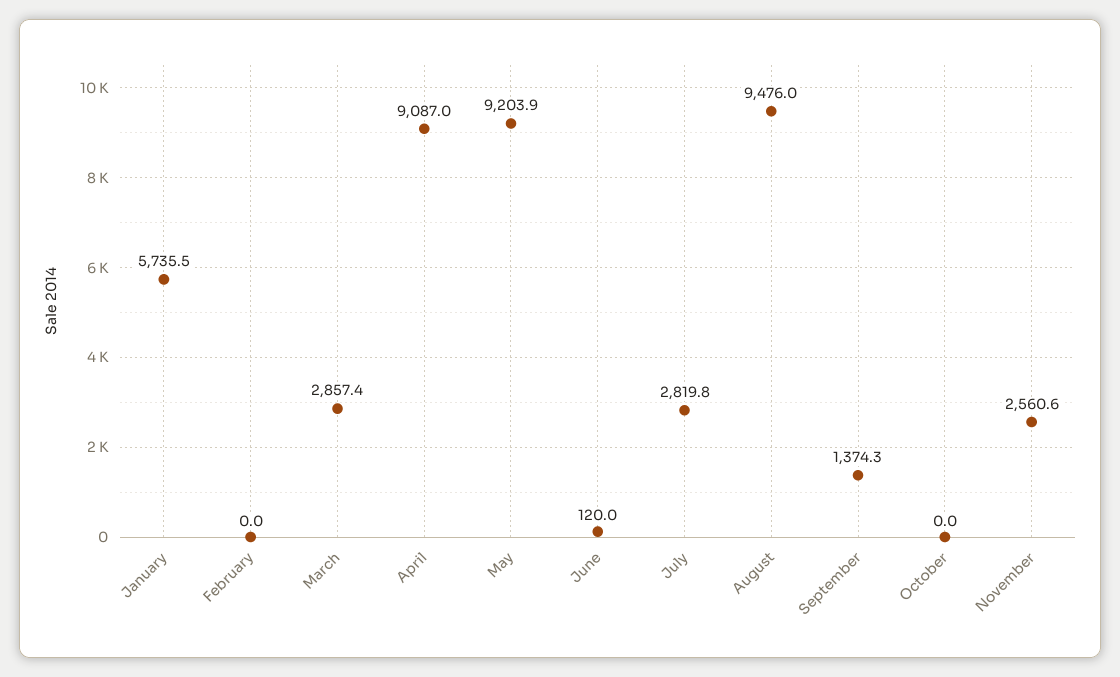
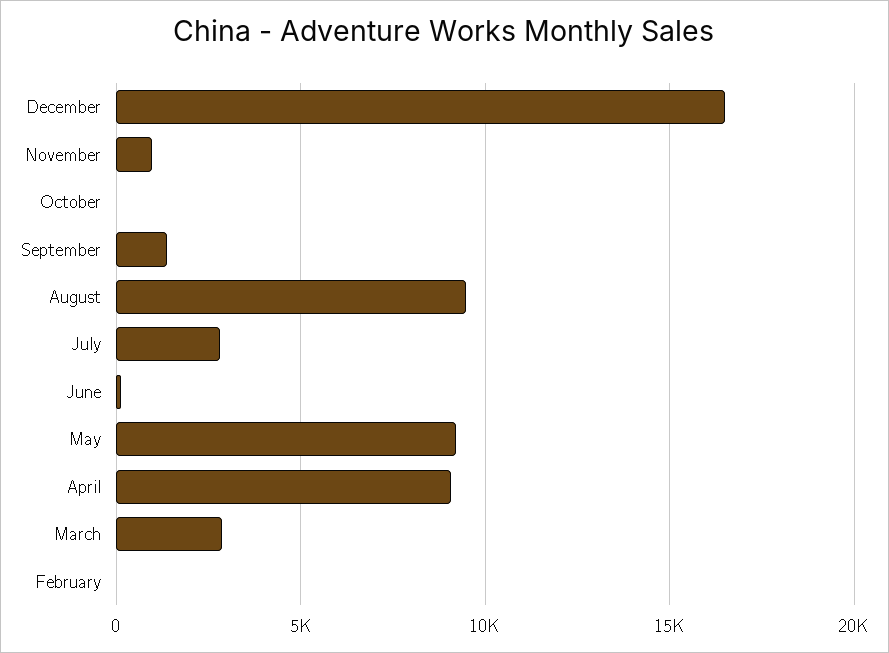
January: 5735.5 -> none
November: 2560.6 -> 1000
December: none -> 16500

